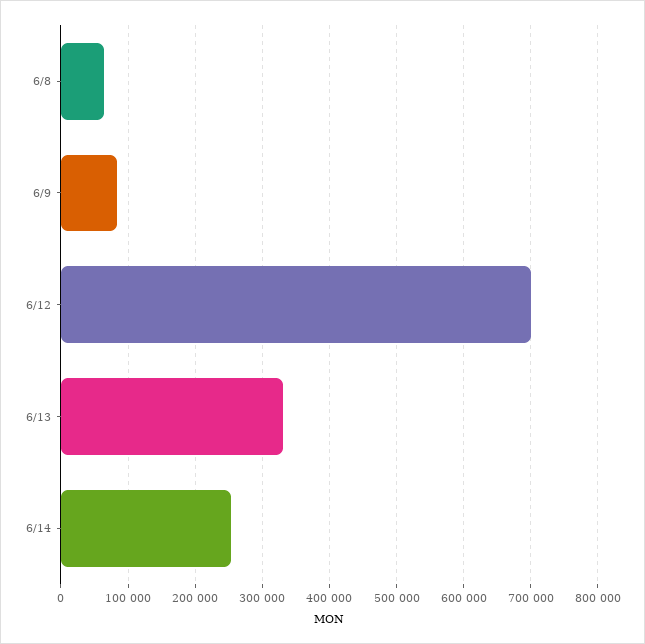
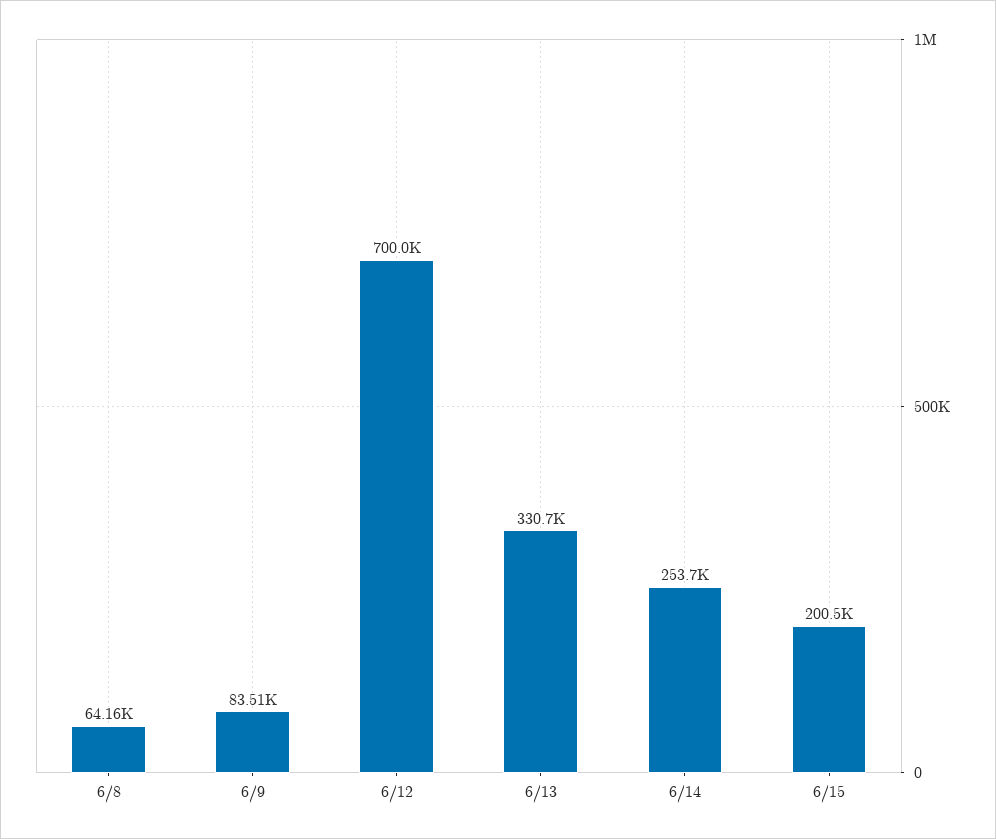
6/15: none -> 200500

